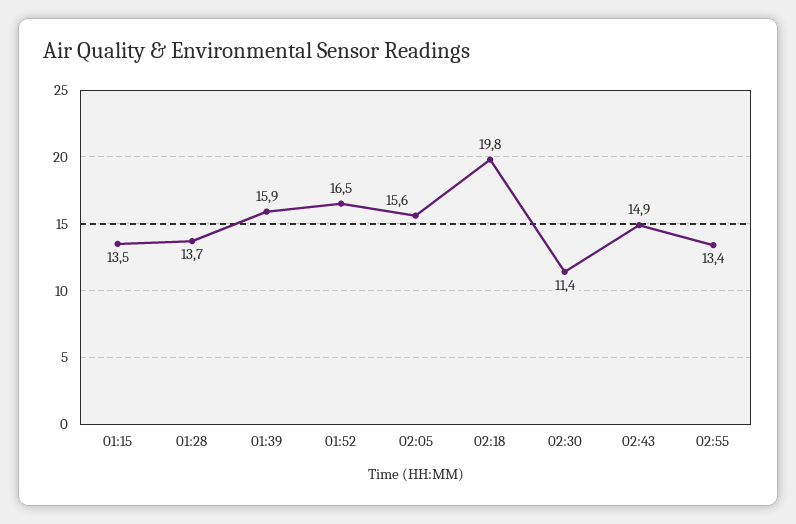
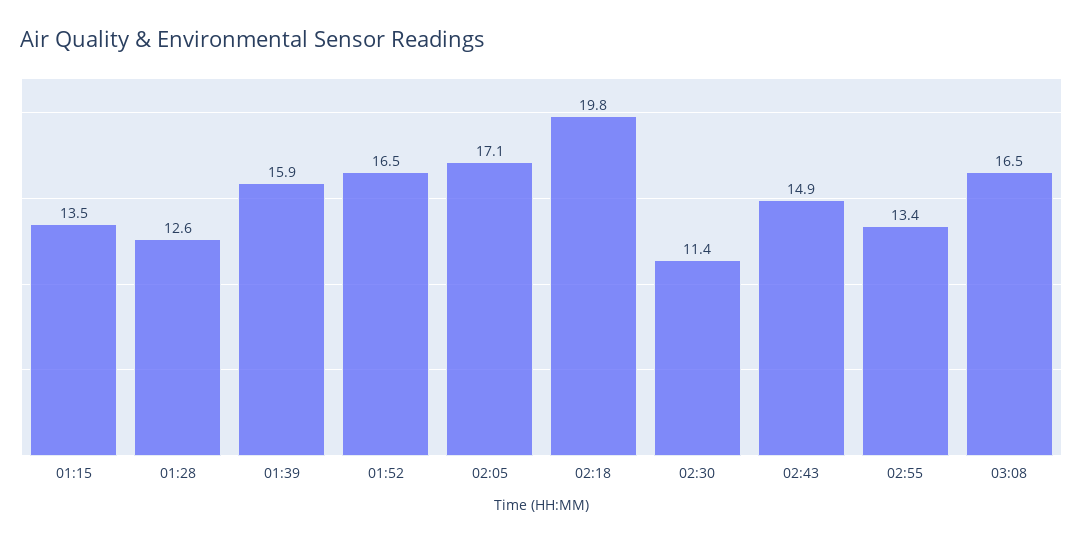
01:28: 13.7 -> 12.6
02:05: 15.6 -> 17.1
03:08: none -> 16.5

